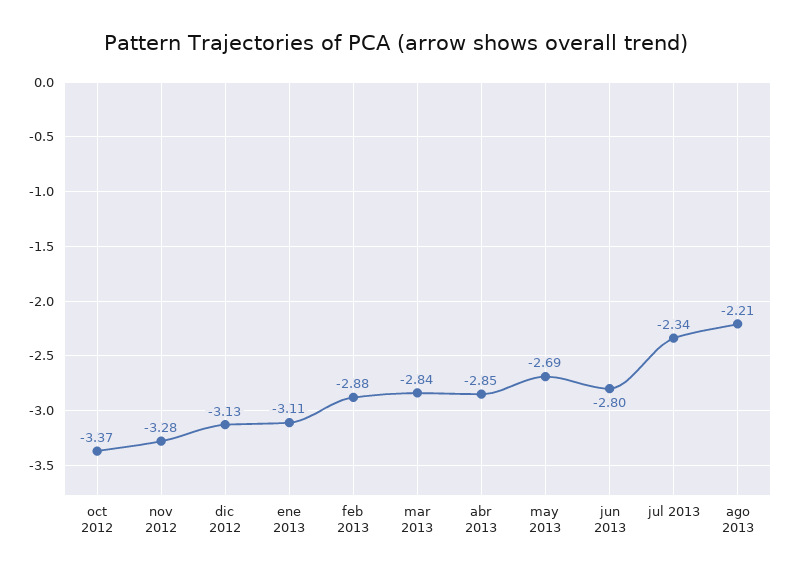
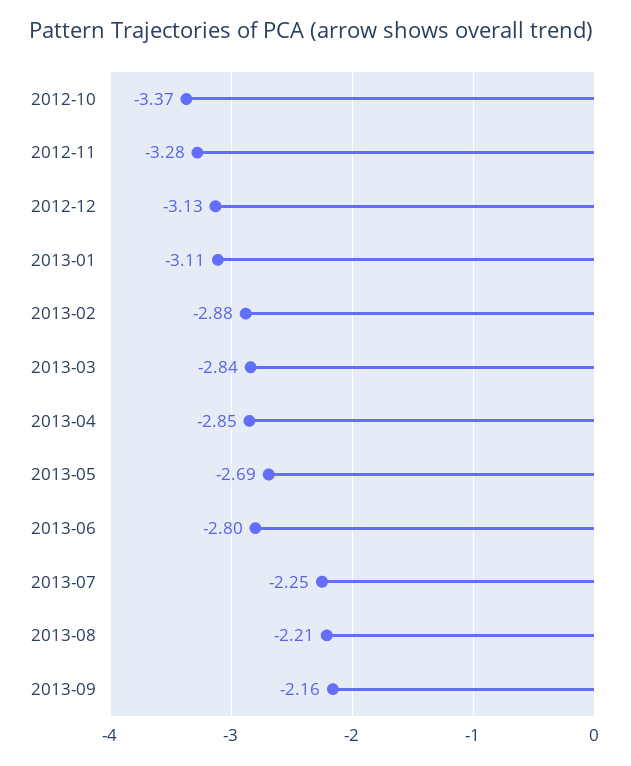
jul 2013: -2.34 -> -2.25
2013-09: none -> -2.16

